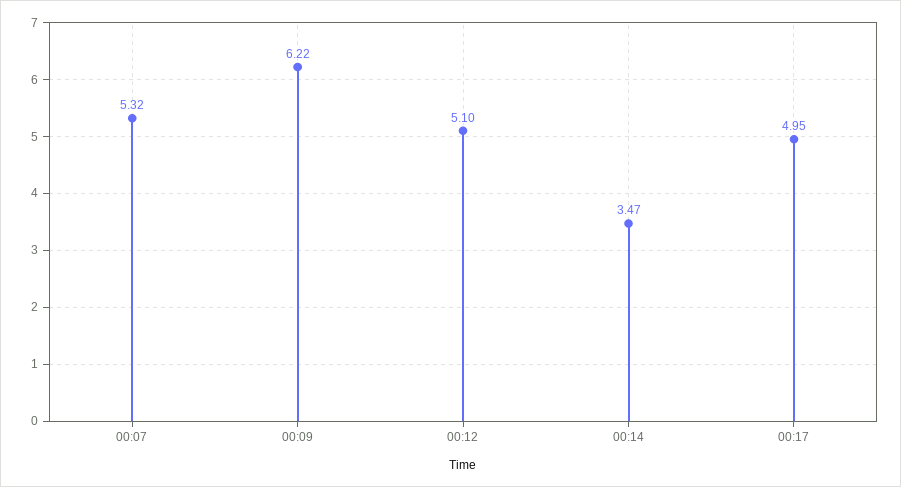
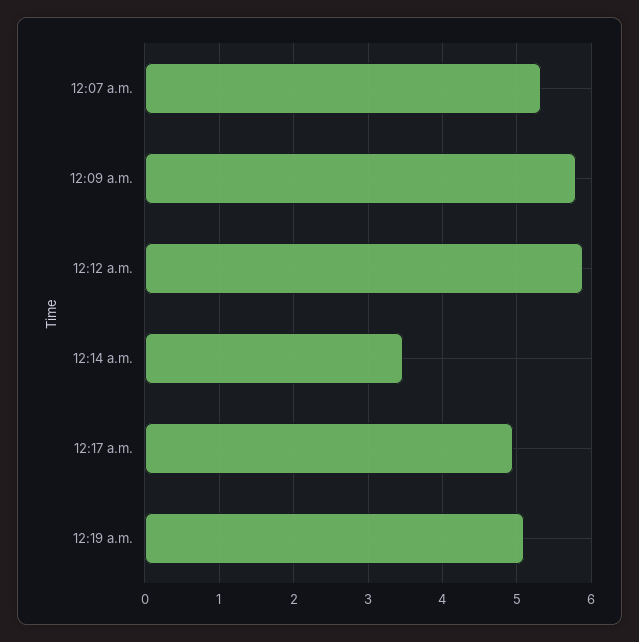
00:09: 6.22 -> 5.8
00:12: 5.1 -> 5.9
12:19 a.m.: none -> 5.1

